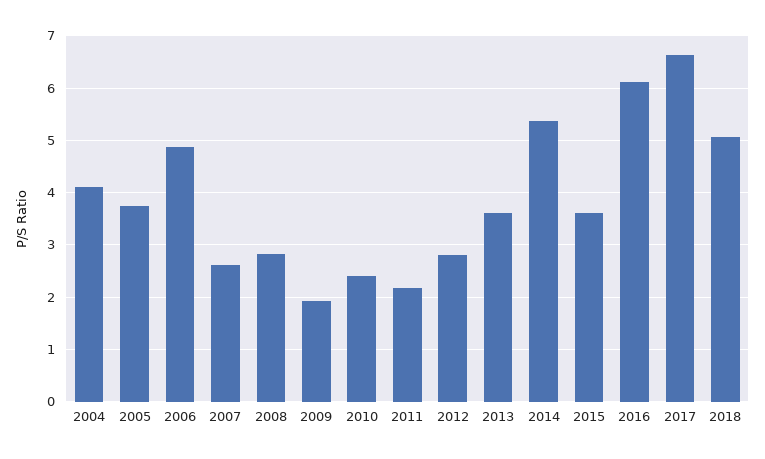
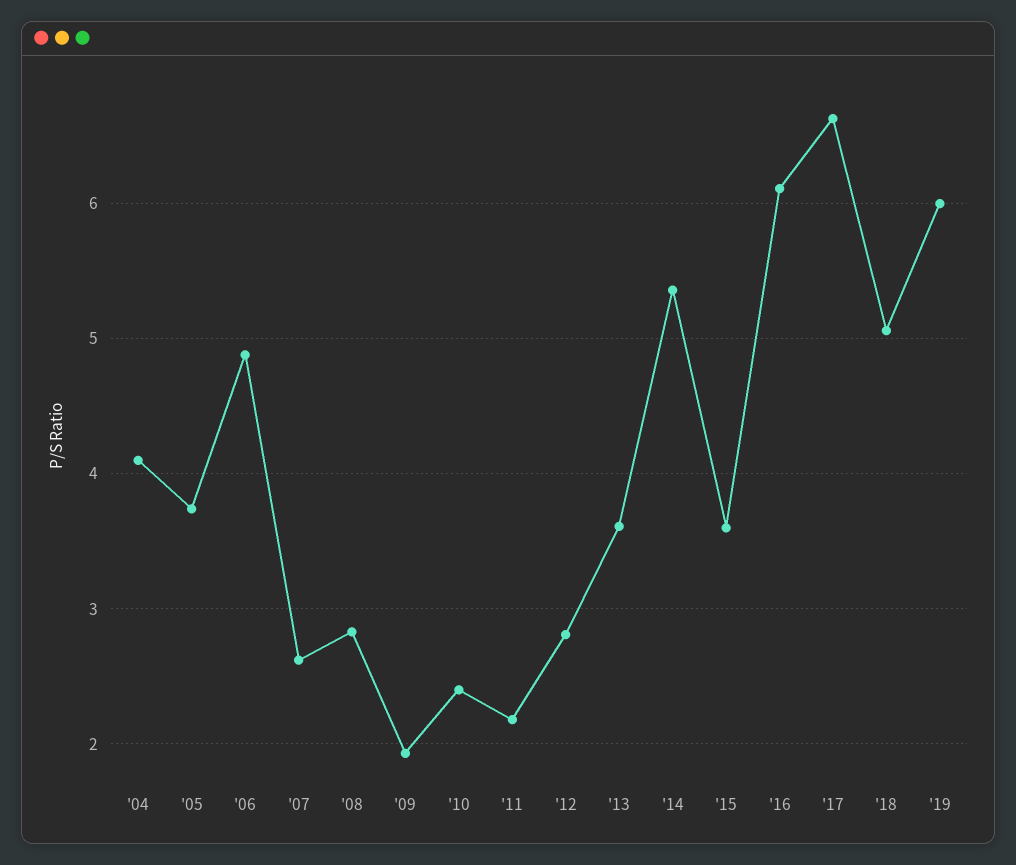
'19: none -> 6

